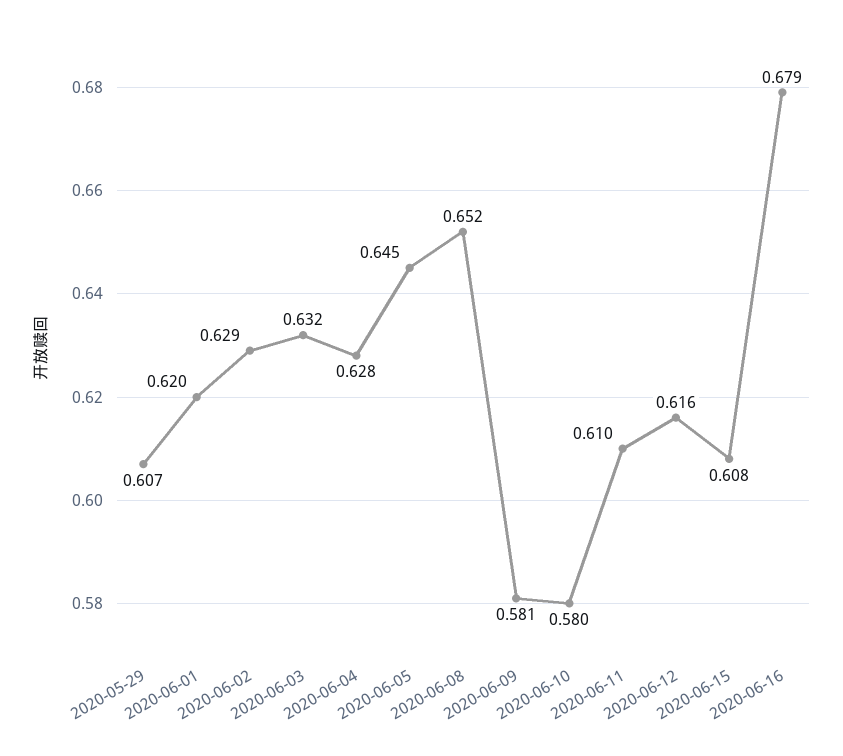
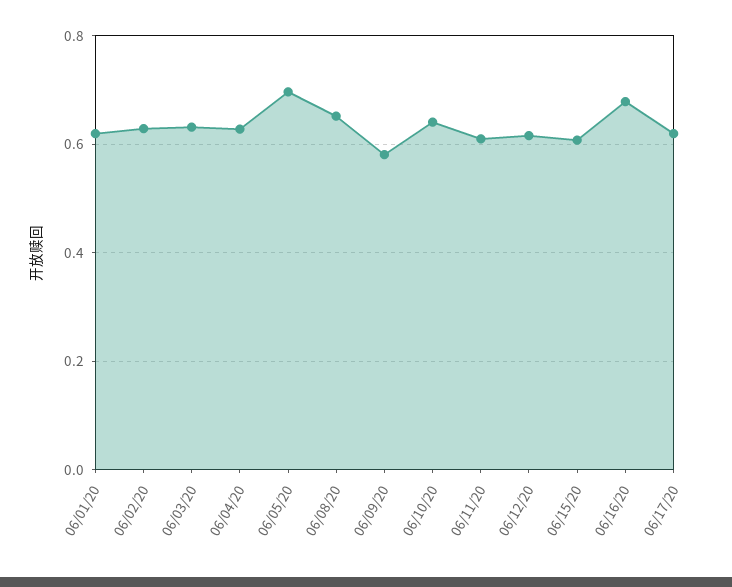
2020-05-29: 0.607 -> none
2020-06-05: 0.645 -> 0.7
2020-06-10: 0.58 -> 0.64
06/17/20: none -> 0.62

